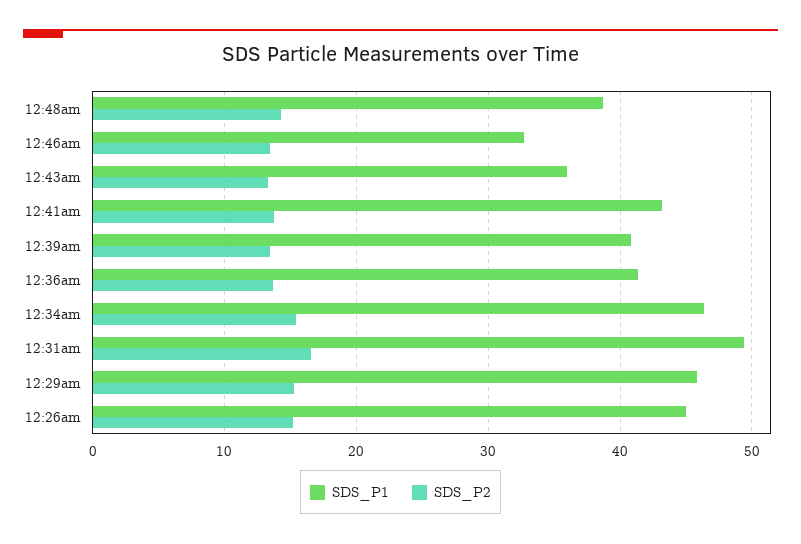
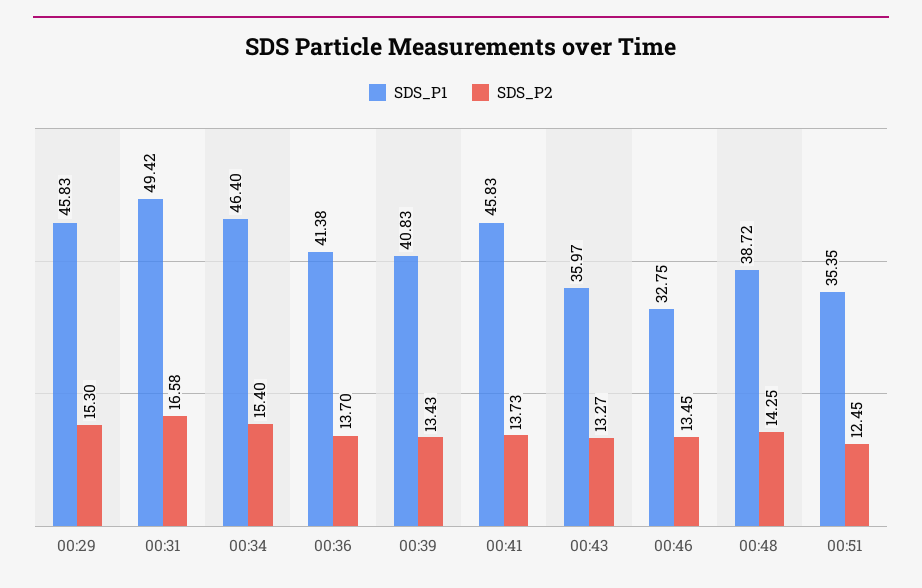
SDS_P1, 12:41am: 43 -> 45.83
SDS_P1, 12:26am: 45 -> none
SDS_P2, 12:26am: 15 -> none
SDS_P1, 00:51: none -> 35.35
SDS_P2, 00:51: none -> 12.45

